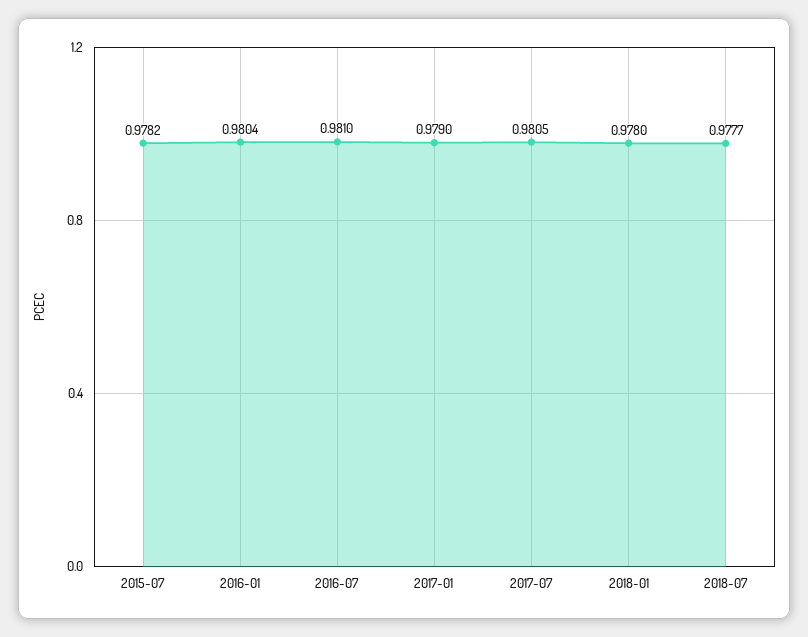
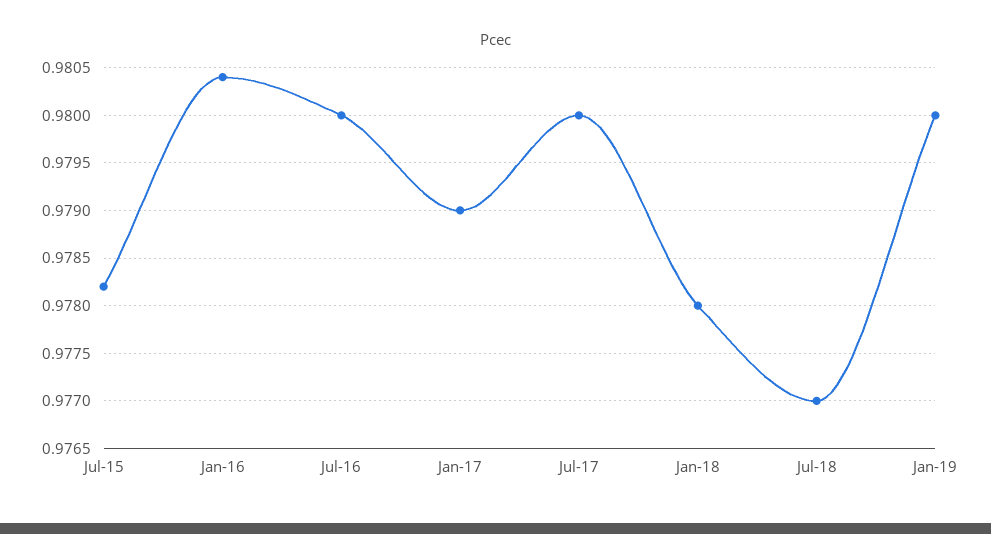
2016-07: 0.981 -> 0.98
2017-07: 0.9805 -> 0.98
2018-07: 0.9777 -> 0.977
Jan-19: none -> 0.98

